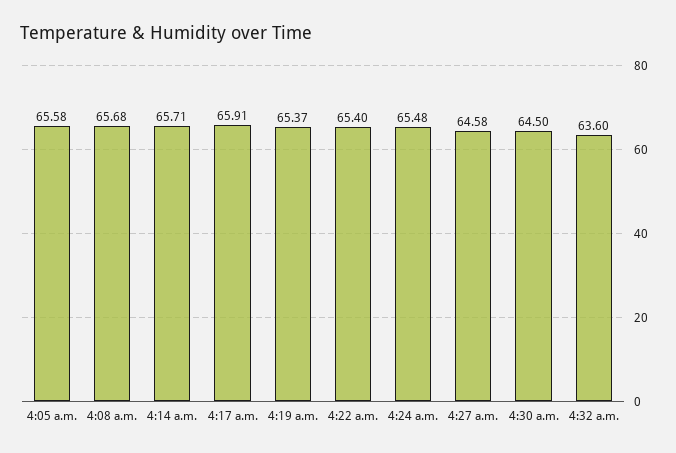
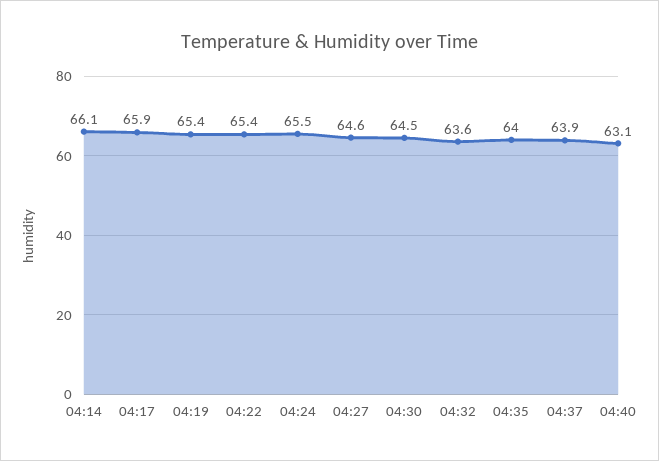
4:05 a.m.: 65.58 -> none
4:08 a.m.: 65.68 -> none
4:14 a.m.: 65.71 -> 66.1
04:35: none -> 64
04:37: none -> 63.9
04:40: none -> 63.1

